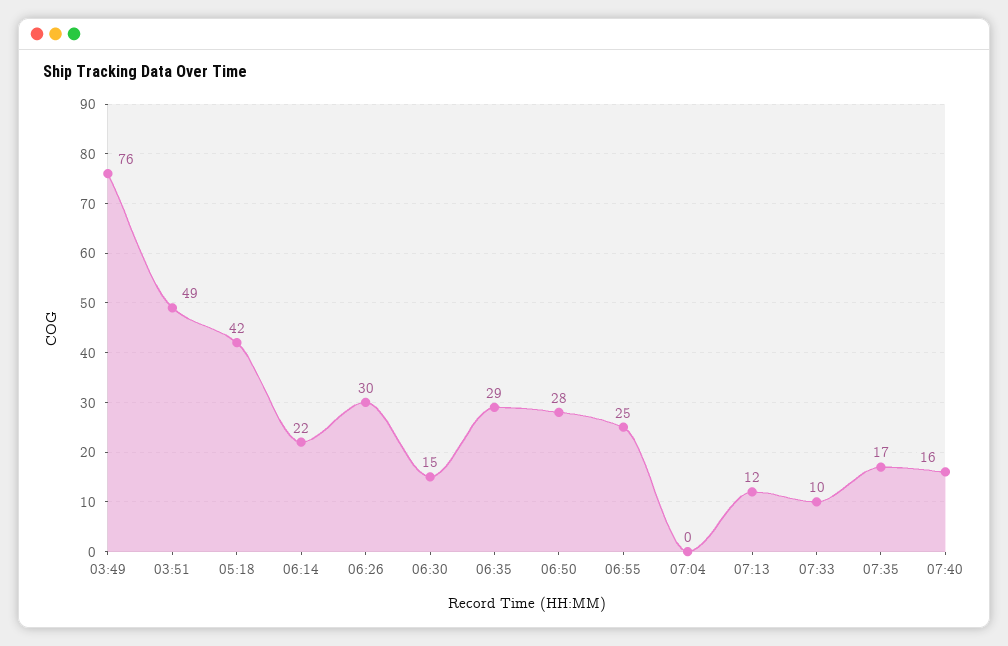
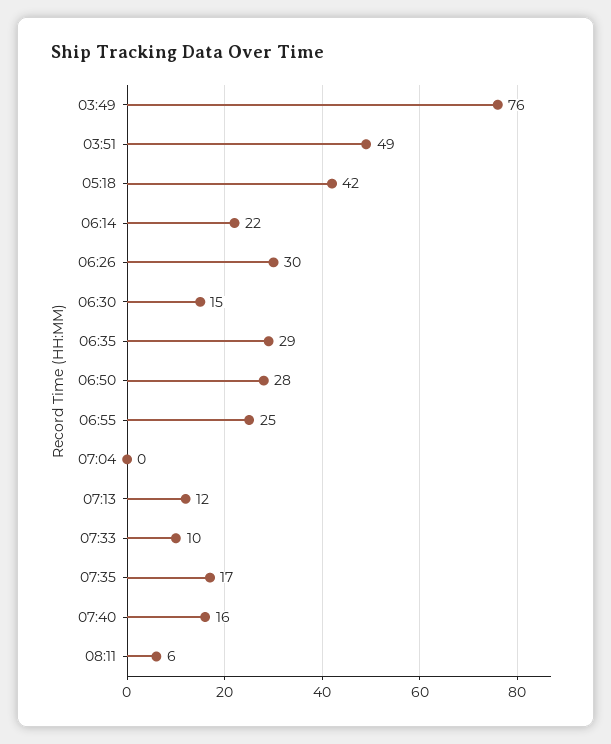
08:11: none -> 6

